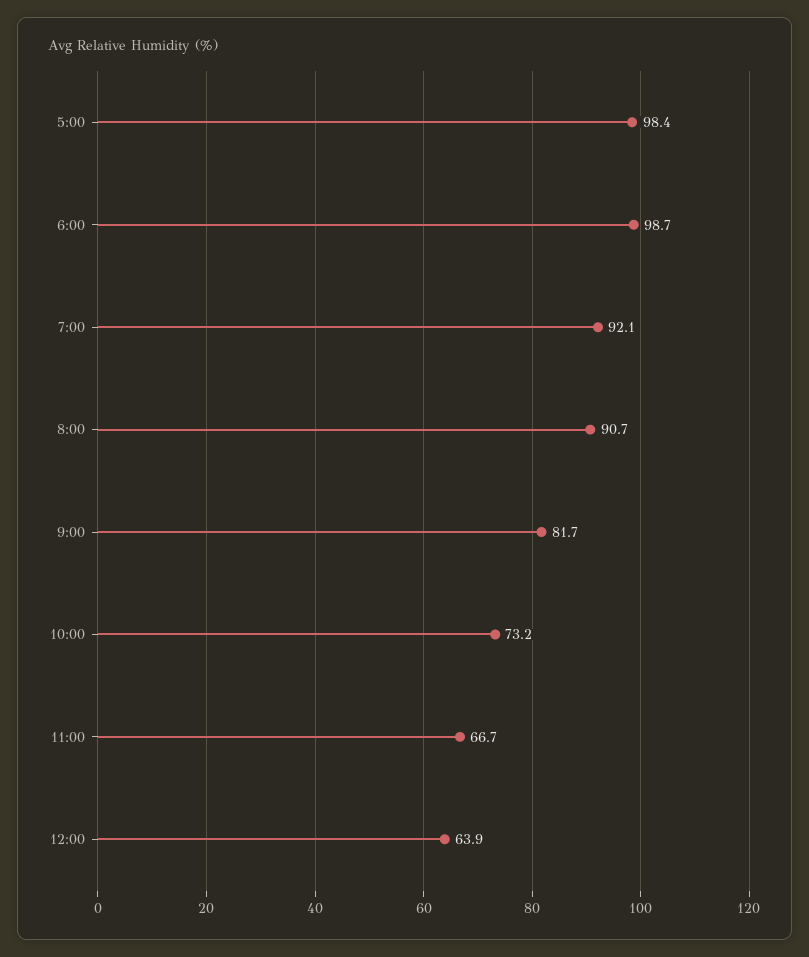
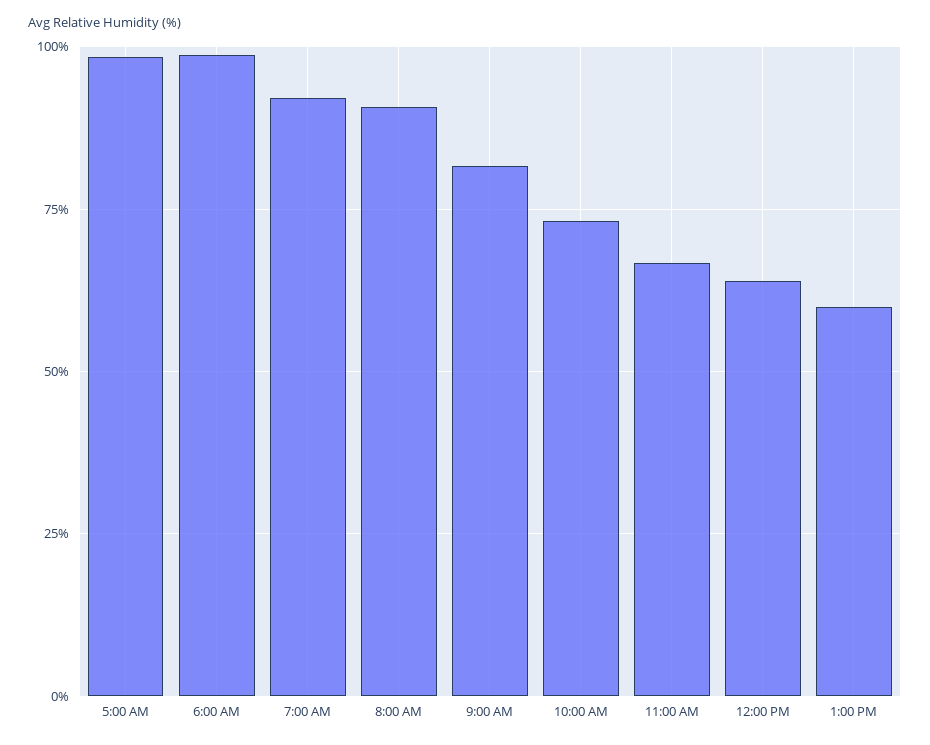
1:00 PM: none -> 60

